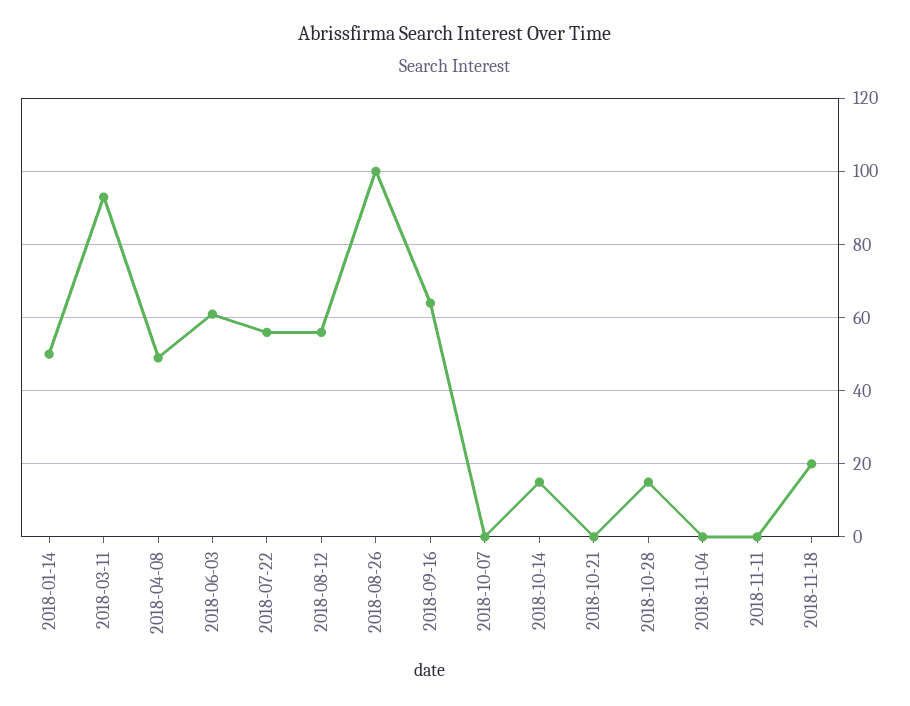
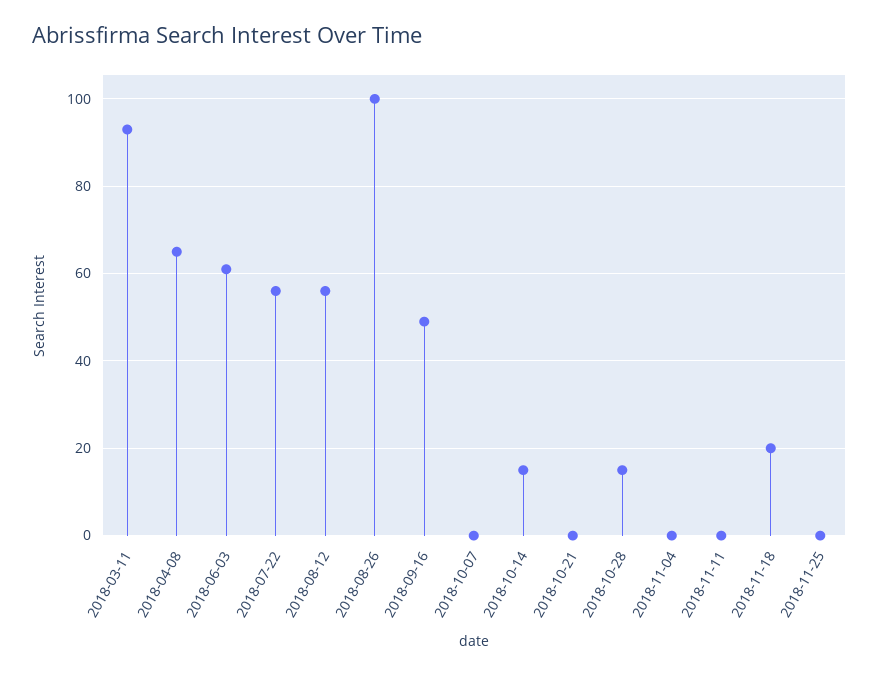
2018-01-14: 50 -> none
2018-04-08: 50 -> 65
2018-09-16: 65 -> 50
2018-11-25: none -> 0

